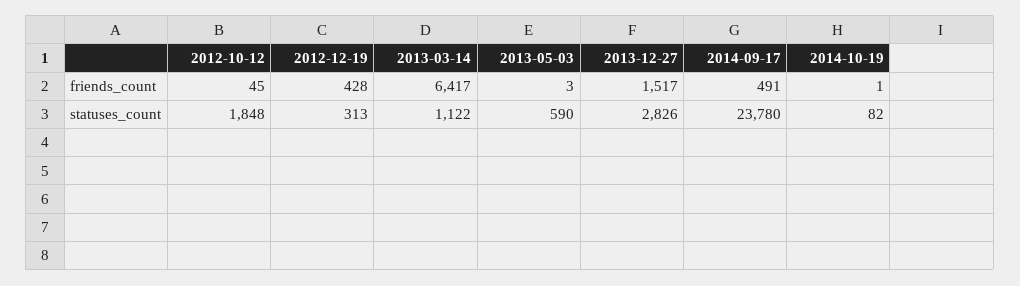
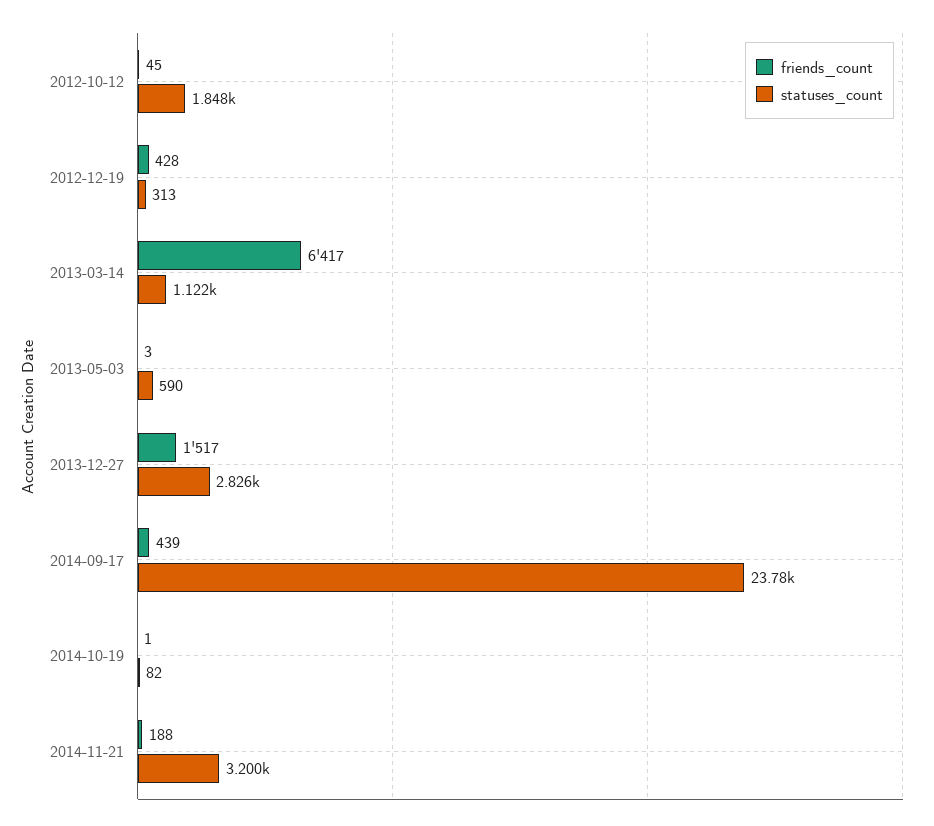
friends_count, 2014-09-17: 491 -> 439
friends_count, 2014-11-21: none -> 188
statuses_count, 2014-11-21: none -> 3200

